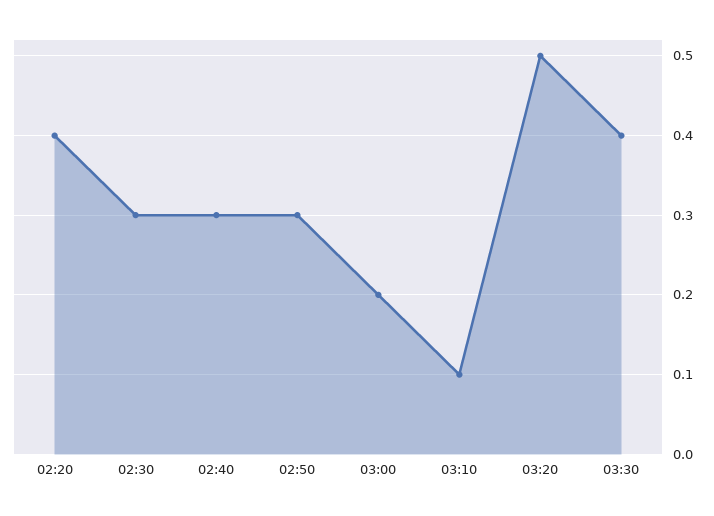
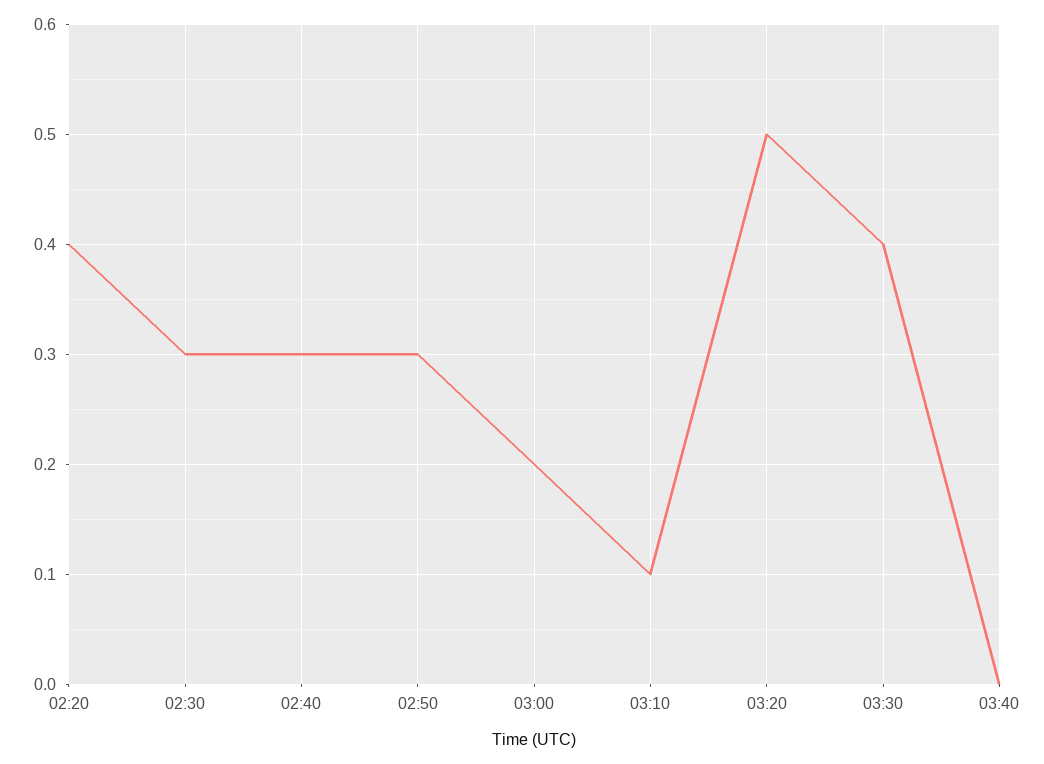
03:40: none -> 0

